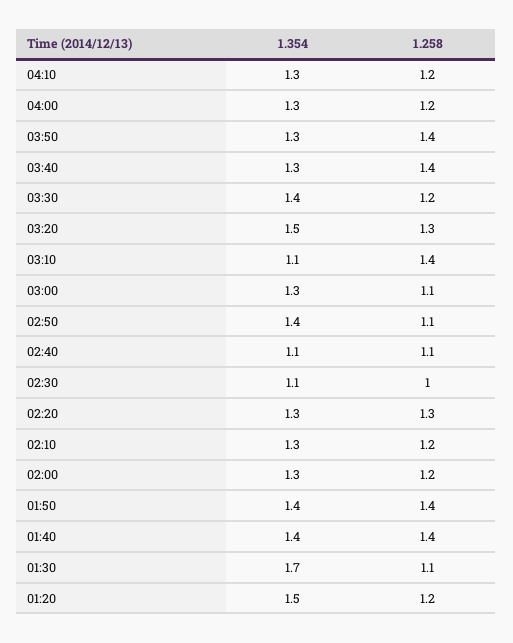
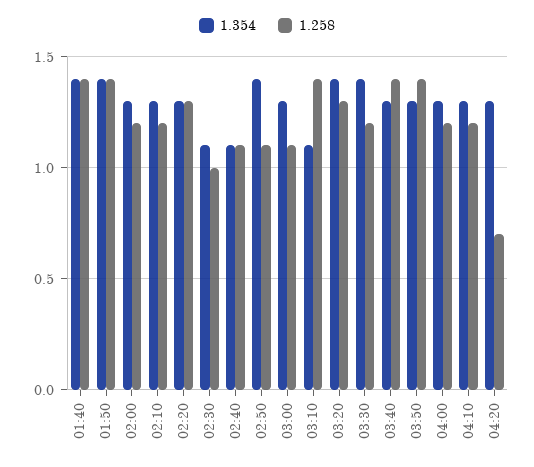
1.354, 03:20: 1.5 -> 1.4
1.354, 01:30: 1.7 -> none
1.258, 01:30: 1.1 -> none
1.354, 01:20: 1.5 -> none
1.258, 01:20: 1.2 -> none
1.354, 04:20: none -> 1.3
1.258, 04:20: none -> 0.7

